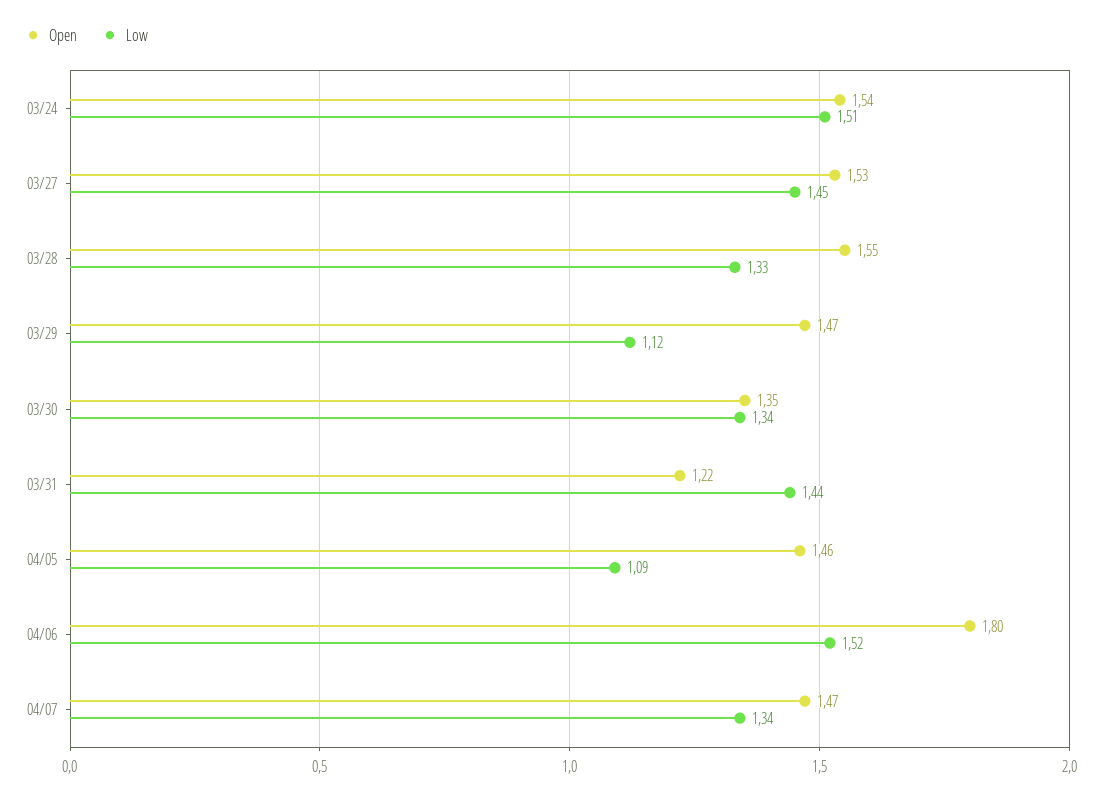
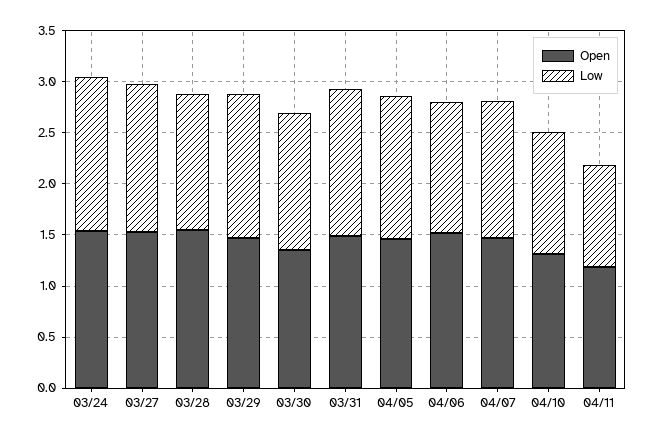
Low, 03/29: 1.12 -> 1.4
Open, 03/31: 1.22 -> 1.5
Low, 04/05: 1.09 -> 1.4
Open, 04/06: 1.8 -> 1.5
Low, 04/06: 1.52 -> 1.3
Open, 04/10: none -> 1.3
Low, 04/10: none -> 1.2
Open, 04/11: none -> 1.2
Low, 04/11: none -> 1

